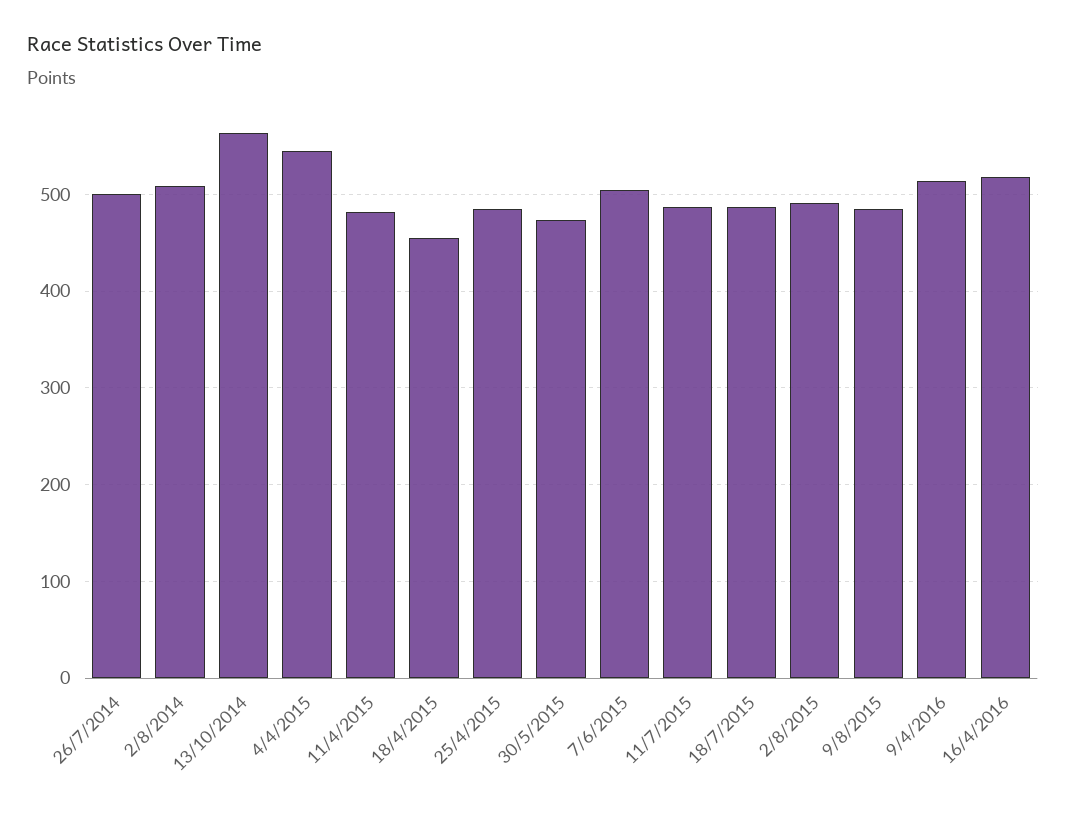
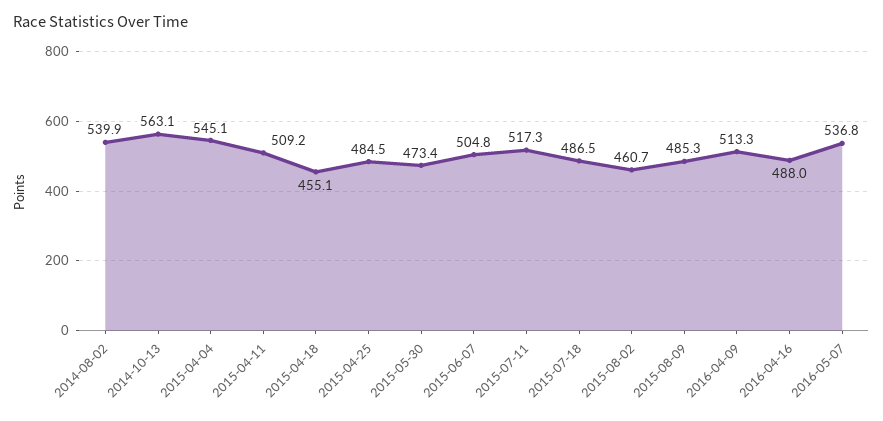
26/7/2014: 500 -> none
2/8/2014: 510 -> 539.9
11/4/2015: 480 -> 509.2
11/7/2015: 490 -> 517.3
2/8/2015: 490 -> 460.7
16/4/2016: 520 -> 488
2016-05-07: none -> 536.8

